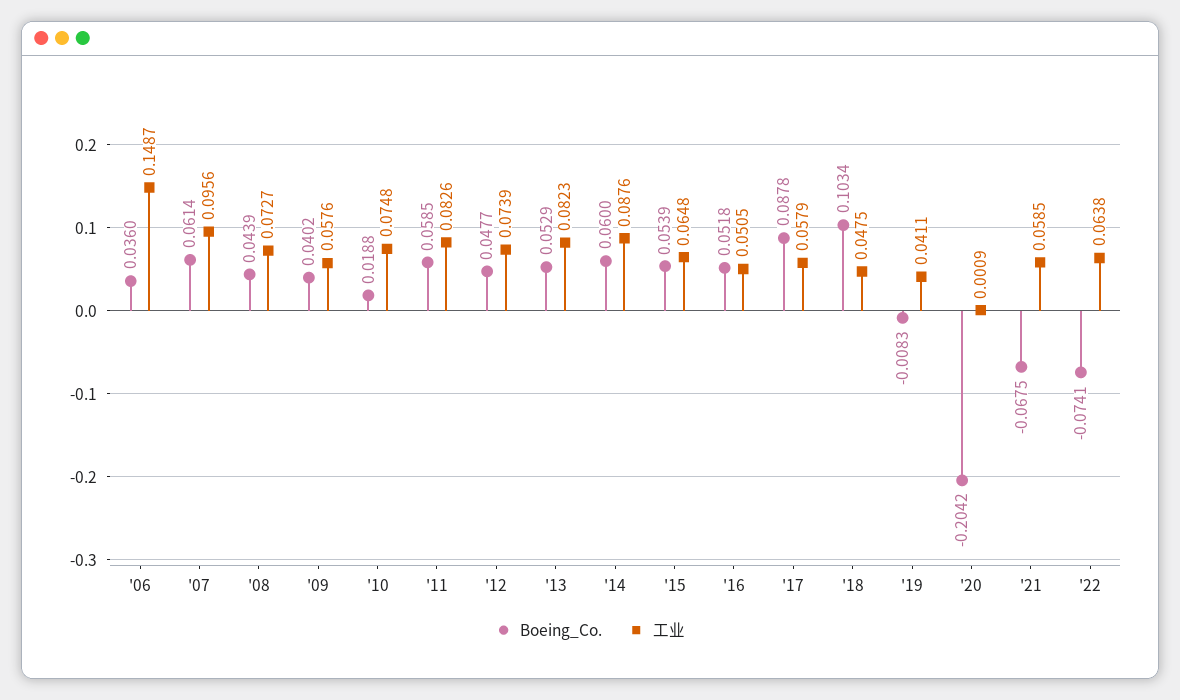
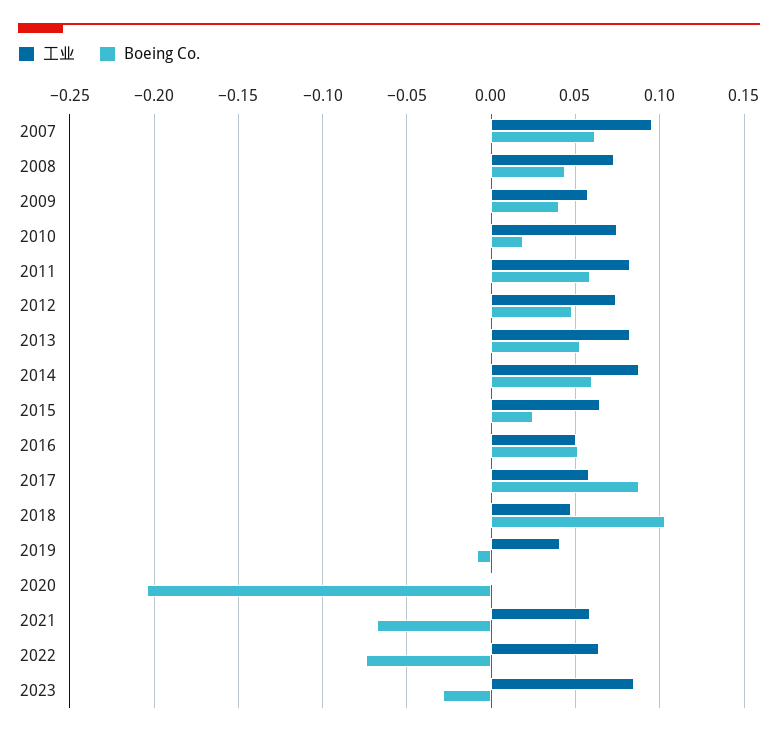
Boeing_Co., '06: 0.036 -> none
工业, '06: 0.1487 -> none
Boeing_Co., '15: 0.0539 -> 0.025
工业, 2023: none -> 0.085
Boeing_Co., 2023: none -> -0.03

